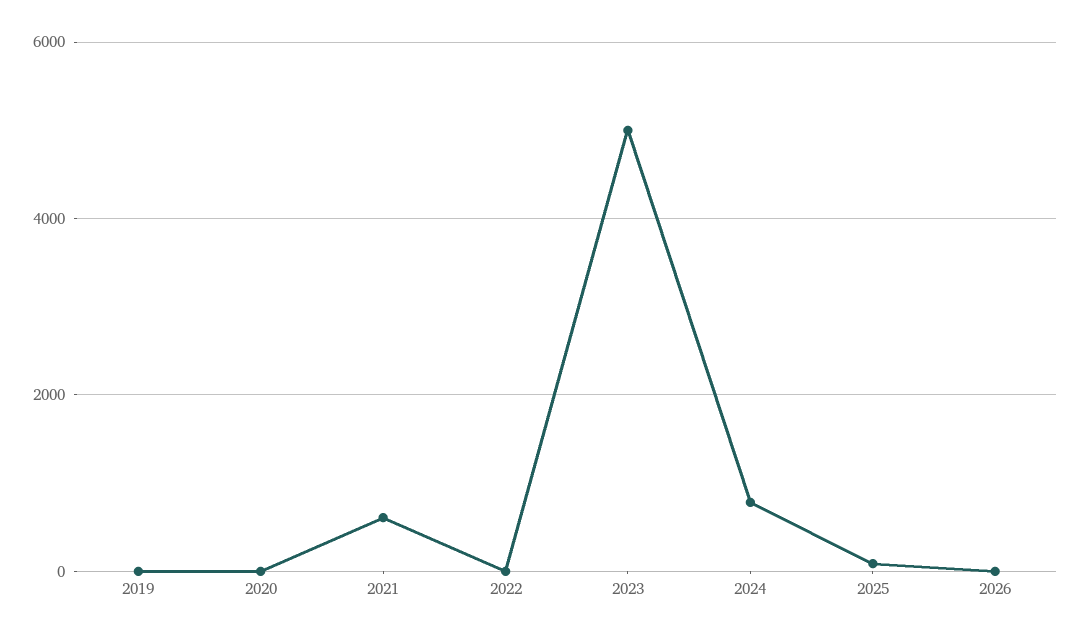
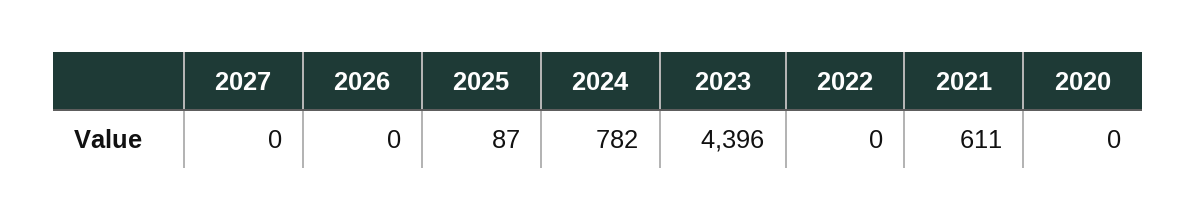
2019: 0 -> none
2023: 5000 -> 4396
2027: none -> 0

